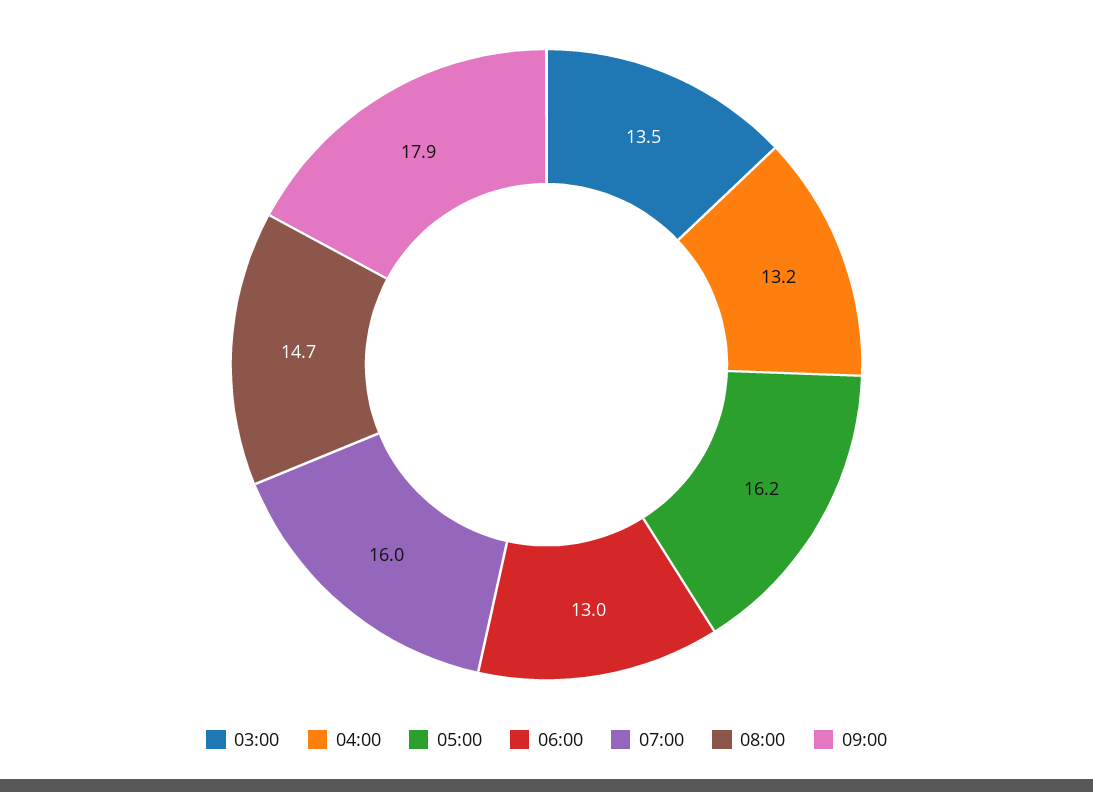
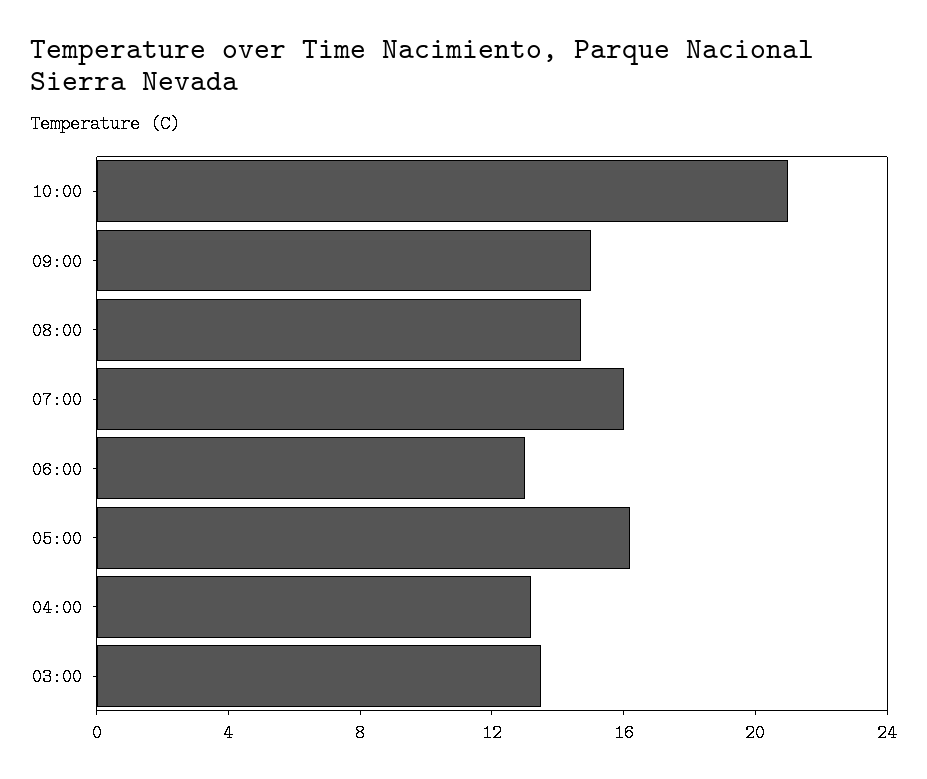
09:00: 17.9 -> 15
10:00: none -> 21

